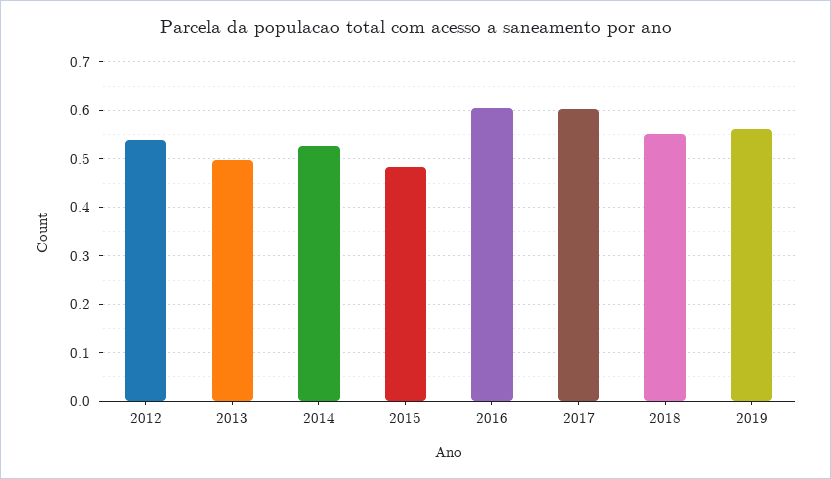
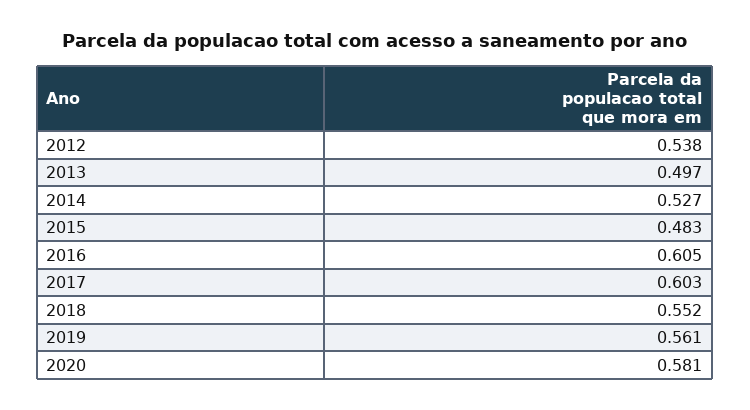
2020: none -> 0.581

